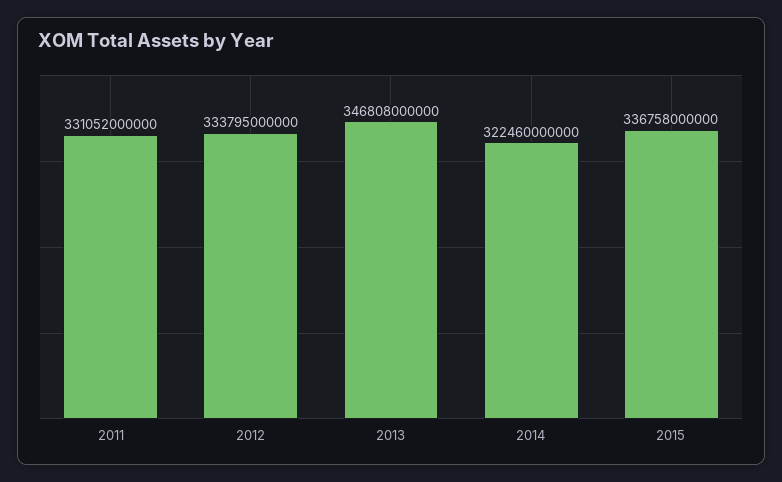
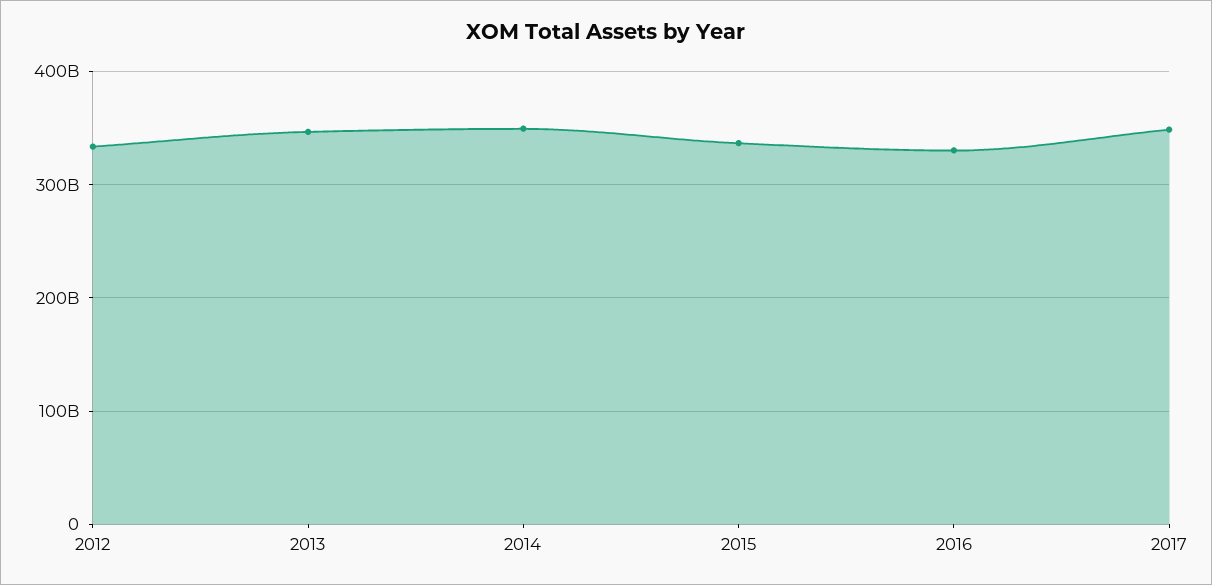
2011: 331052000000 -> none
2014: 322460000000 -> 350000000000
2016: none -> 330000000000
2017: none -> 350000000000

